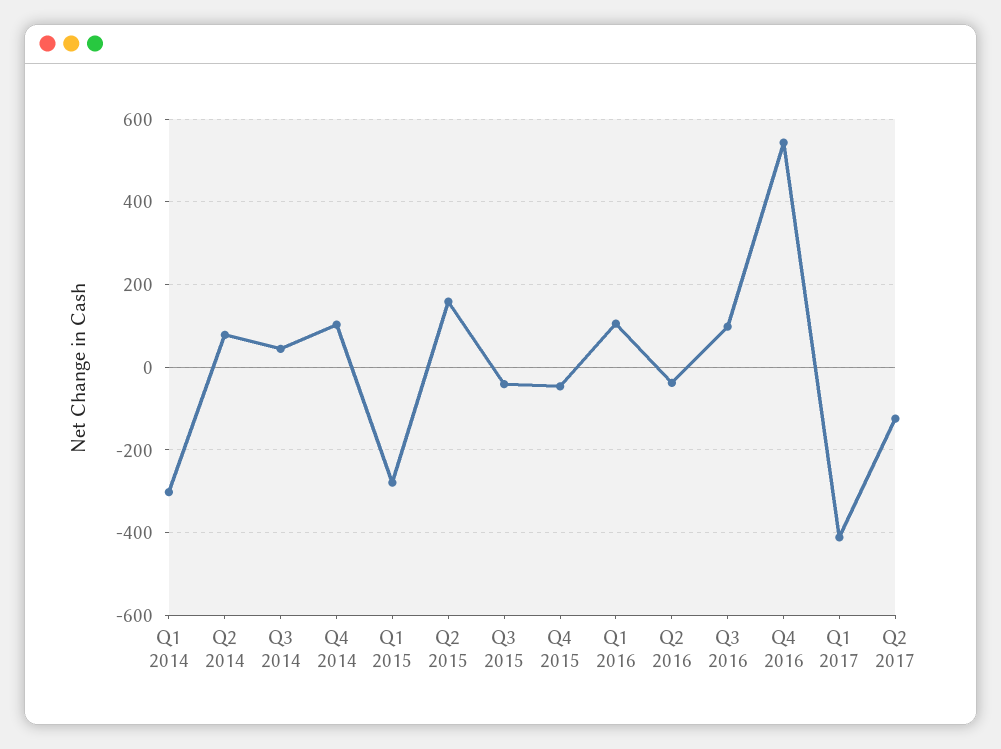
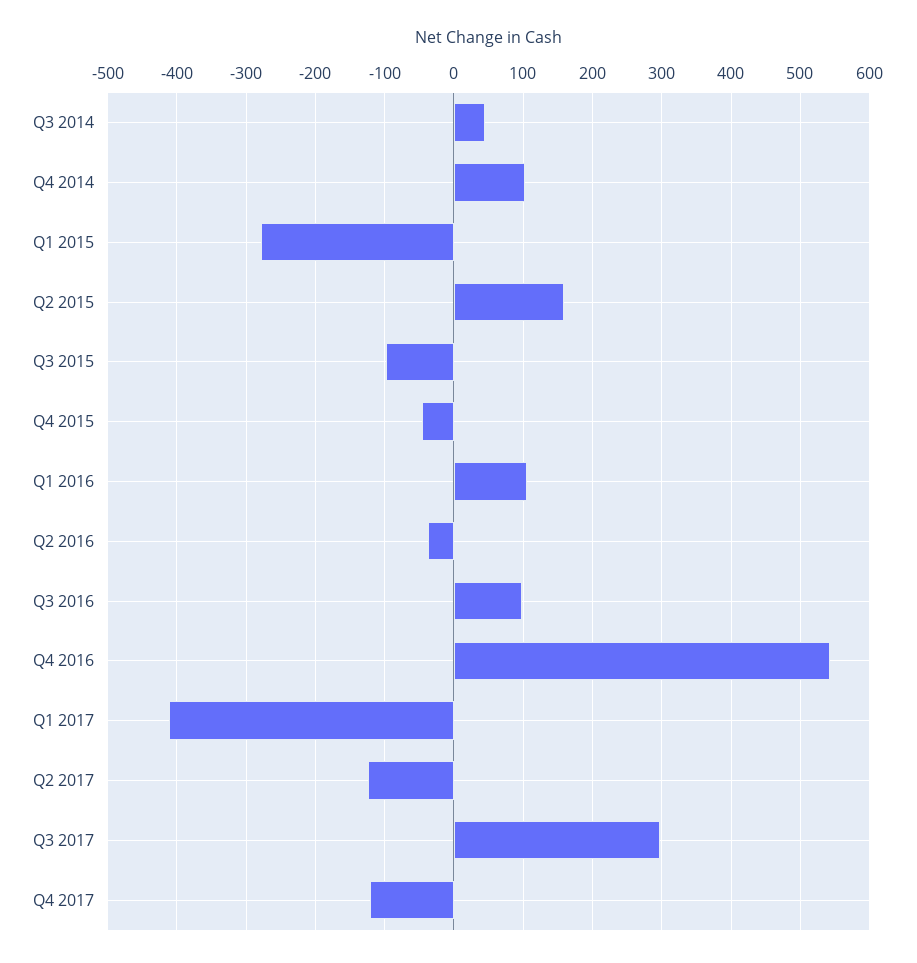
Q1 2014: -300 -> none
Q2 2014: 80 -> none
Q3 2015: -40 -> -100
Q3 2017: none -> 300
Q4 2017: none -> -120

